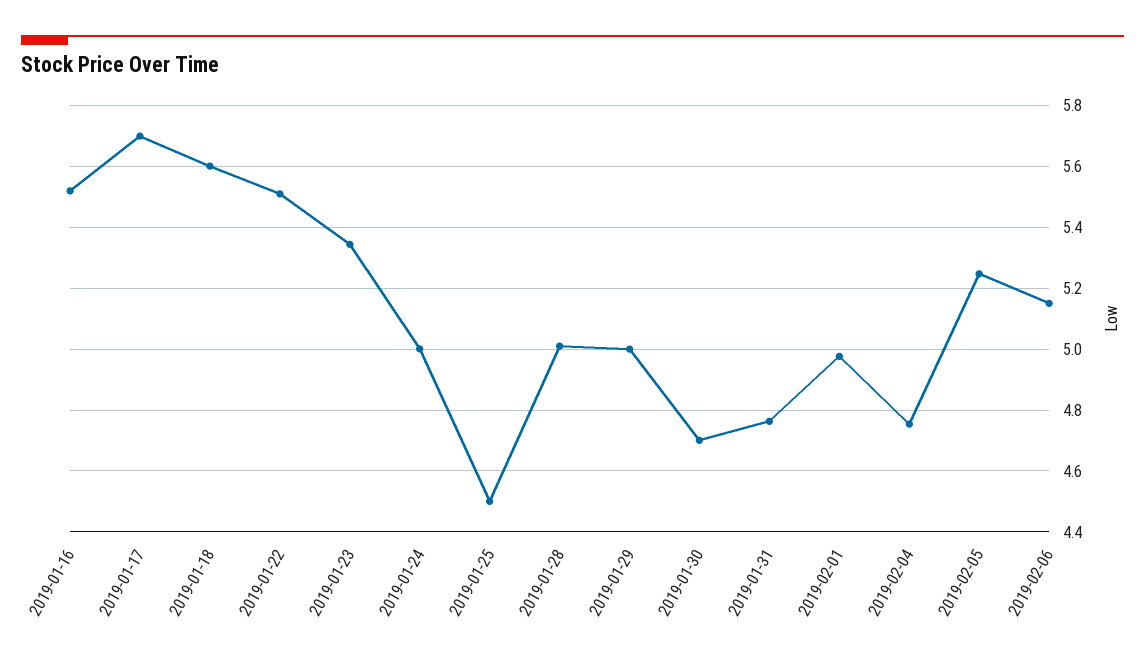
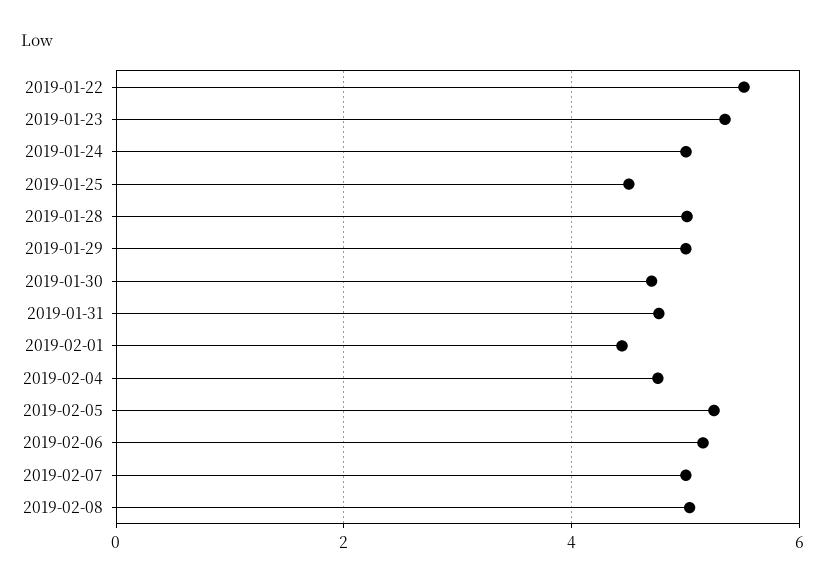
2019-01-16: 5.52 -> none
2019-01-17: 5.7 -> none
2019-01-18: 5.6 -> none
2019-02-01: 4.98 -> 4.4
2019-02-07: none -> 5
2019-02-08: none -> 5

